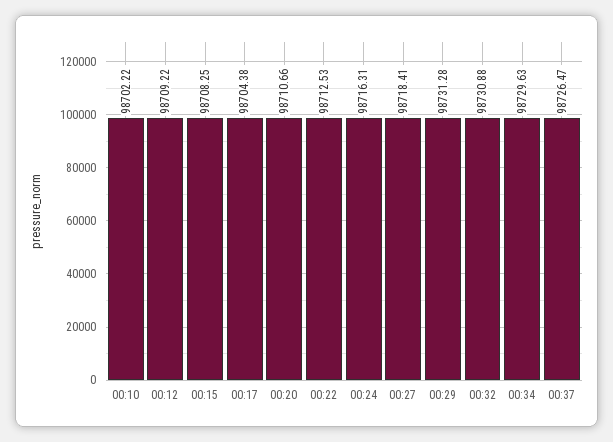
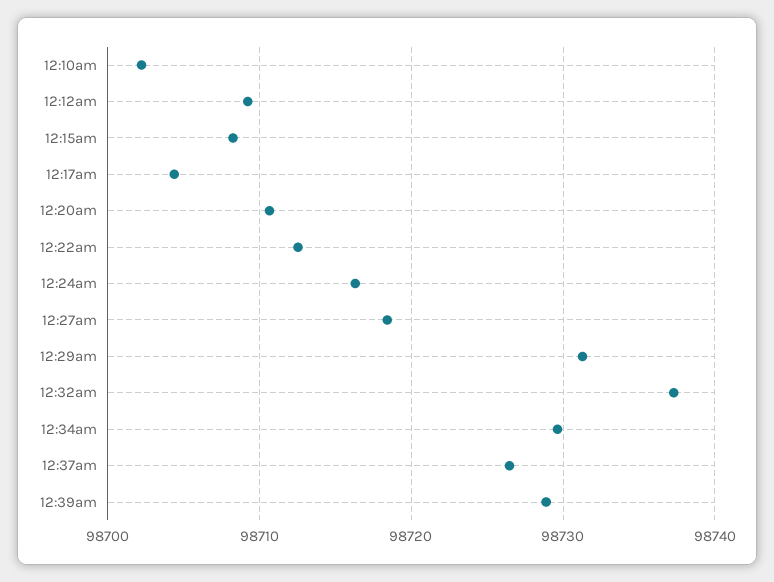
00:32: 98730.88 -> 98737
12:39am: none -> 98729

